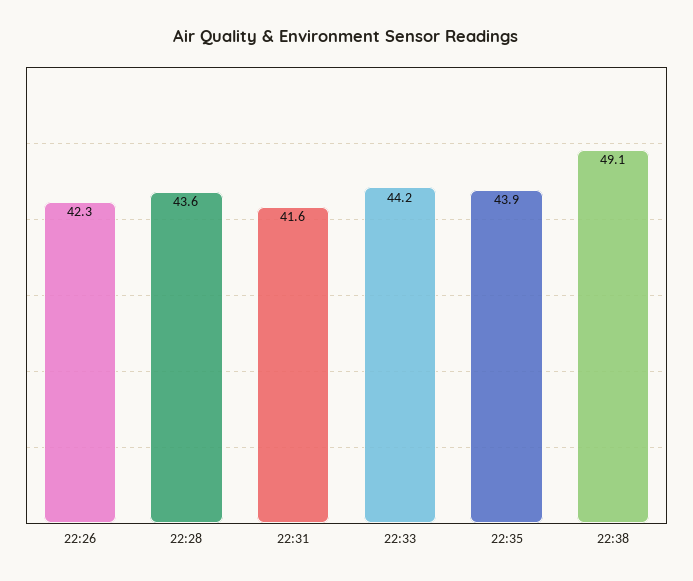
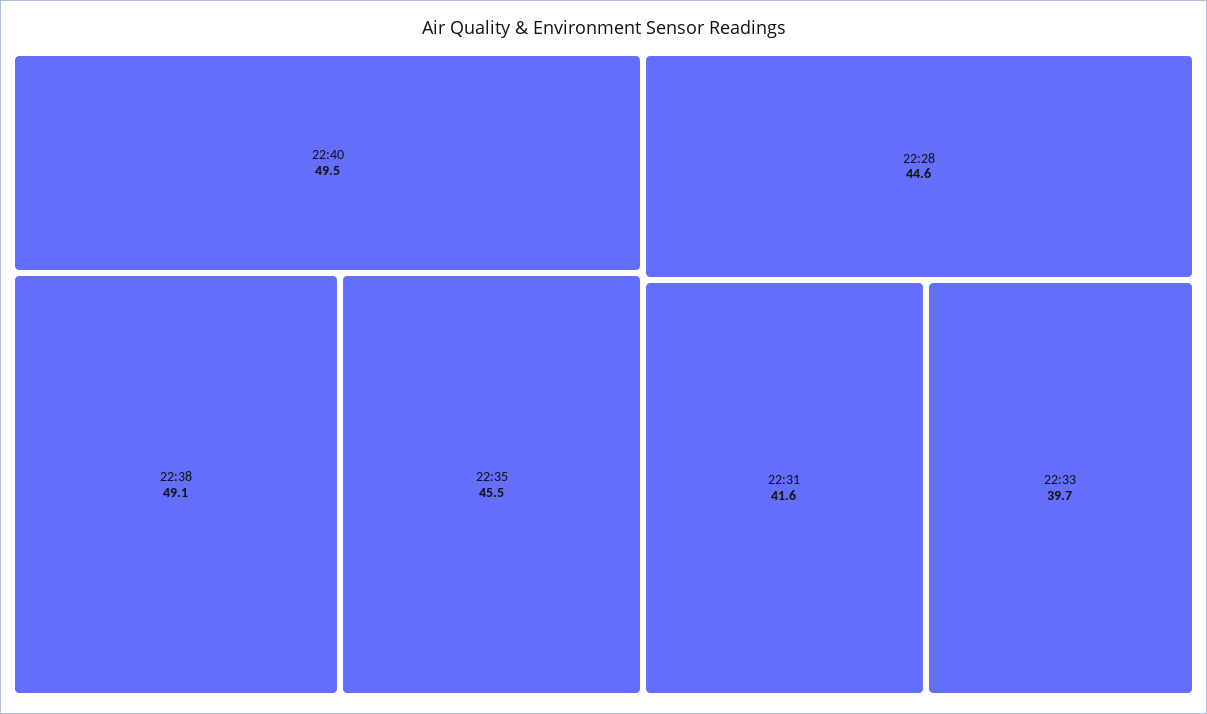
22:26: 42.3 -> none
22:28: 43.6 -> 44.6
22:33: 44.2 -> 39.7
22:35: 43.9 -> 45.5
22:40: none -> 49.5

